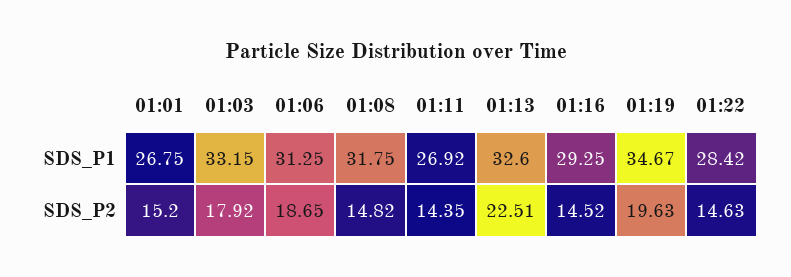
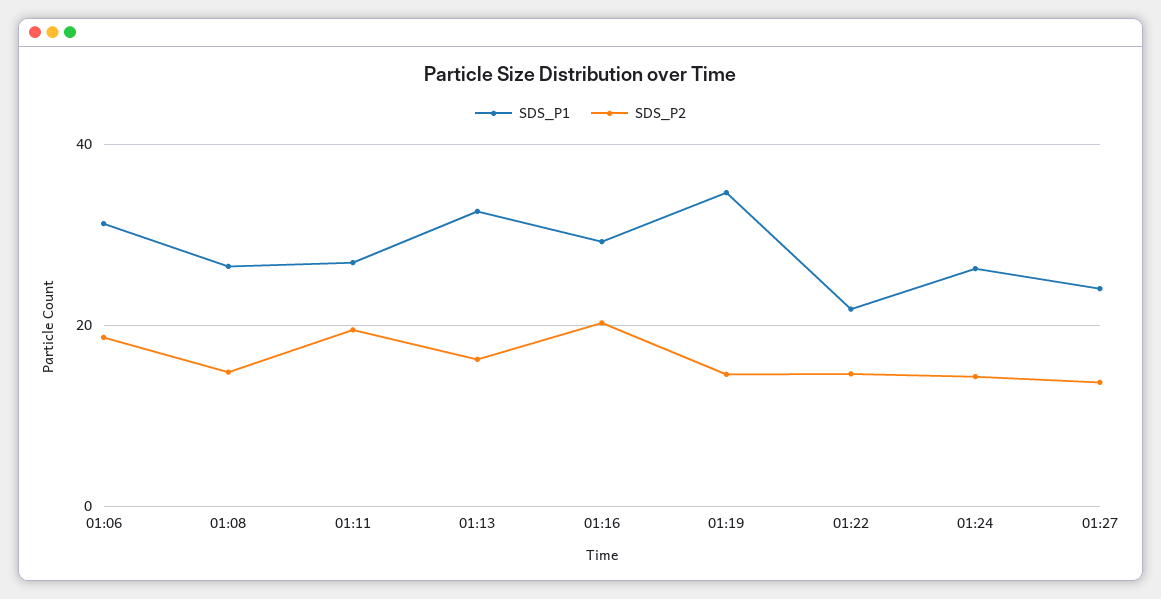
SDS_P1, 01:01: 26.75 -> none
SDS_P1, 01:03: 33.15 -> none
SDS_P1, 01:08: 31.75 -> 26
SDS_P1, 01:22: 28.42 -> 22
SDS_P2, 01:01: 15.2 -> none
SDS_P2, 01:03: 17.92 -> none
SDS_P2, 01:11: 14.35 -> 20
SDS_P2, 01:13: 22.51 -> 16
SDS_P2, 01:16: 14.52 -> 20
SDS_P2, 01:19: 19.63 -> 14
SDS_P1, 01:24: none -> 26
SDS_P2, 01:24: none -> 14
SDS_P1, 01:27: none -> 24
SDS_P2, 01:27: none -> 14

